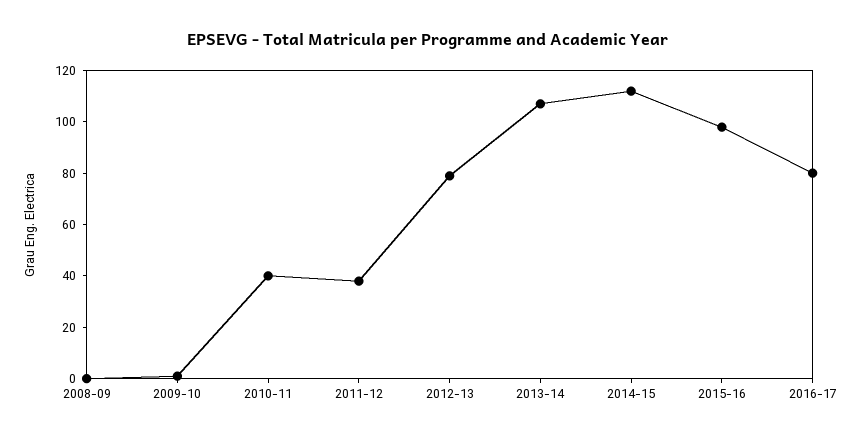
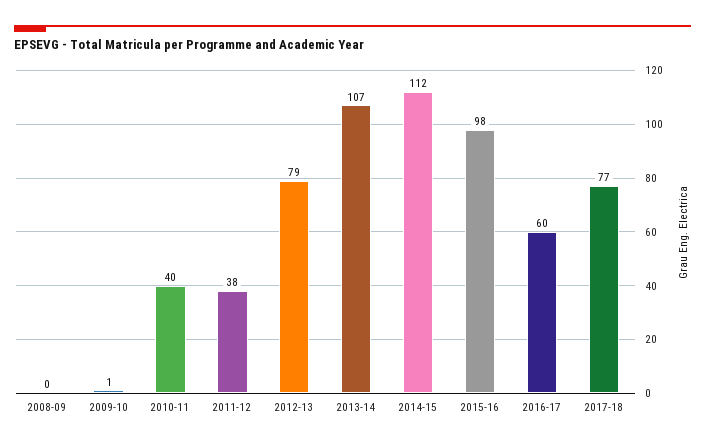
2016-17: 80 -> 60
2017-18: none -> 77

